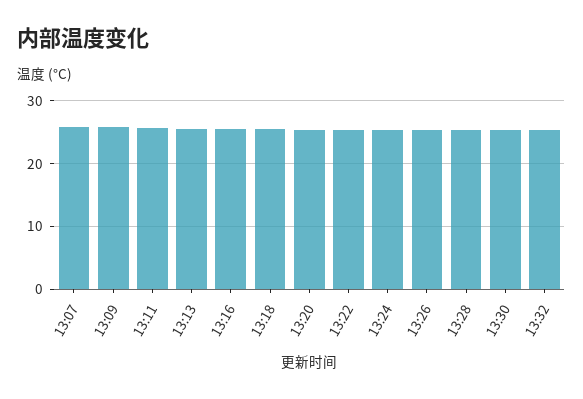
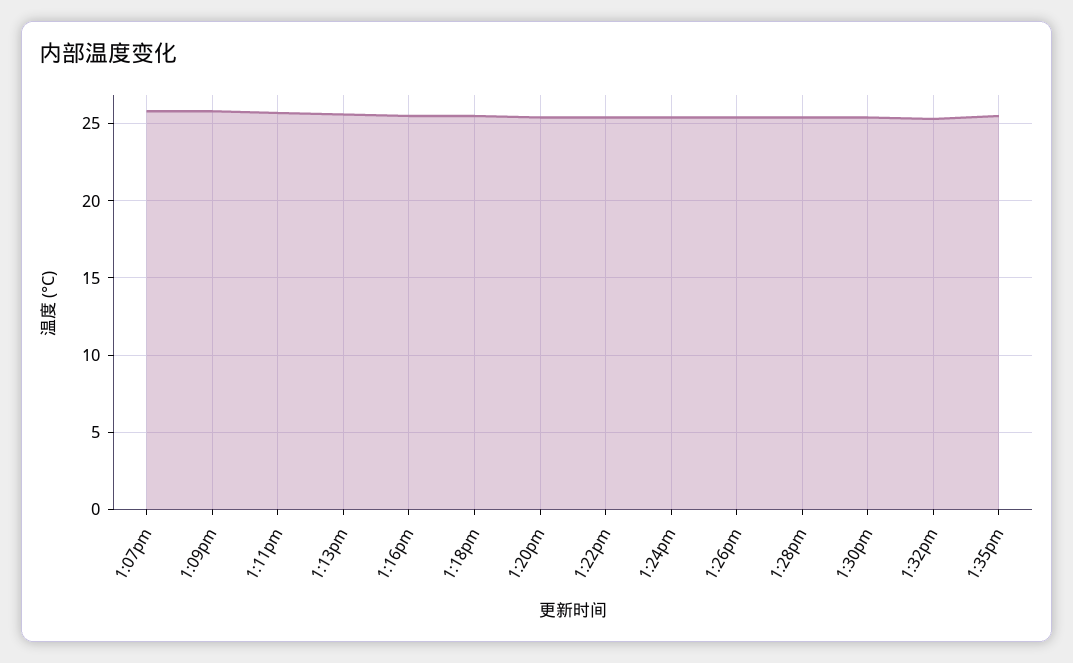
1:35pm: none -> 25.5

